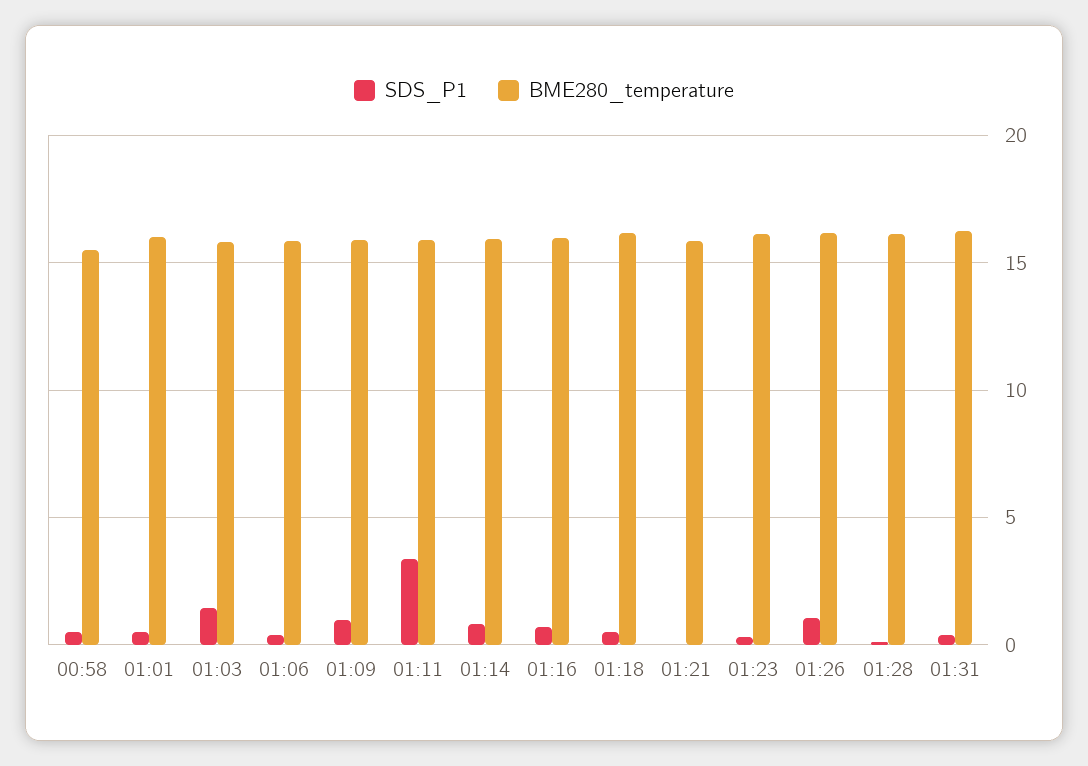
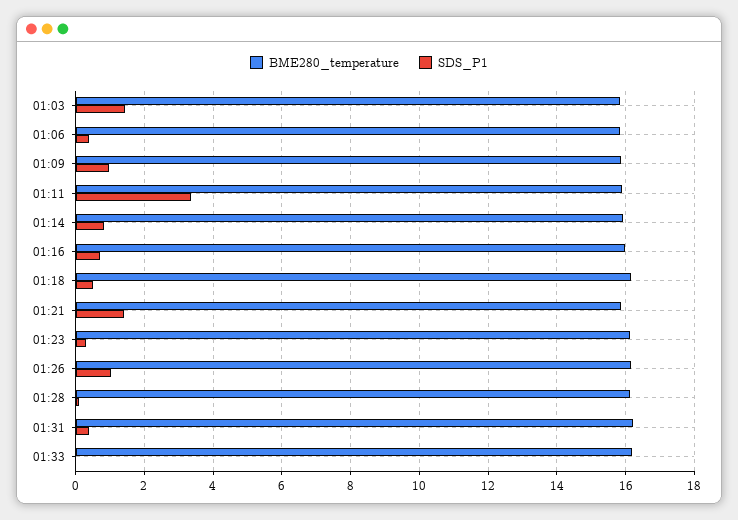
SDS_P1, 00:58: 0.5 -> none
BME280_temperature, 00:58: 15.5 -> none
SDS_P1, 01:01: 0.5 -> none
BME280_temperature, 01:01: 16 -> none
SDS_P1, 01:21: 0 -> 1.4
BME280_temperature, 01:33: none -> 16.2
SDS_P1, 01:33: none -> 0

